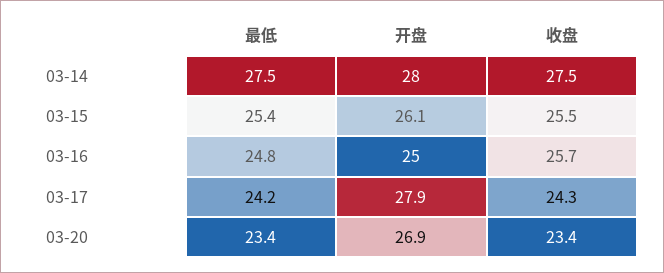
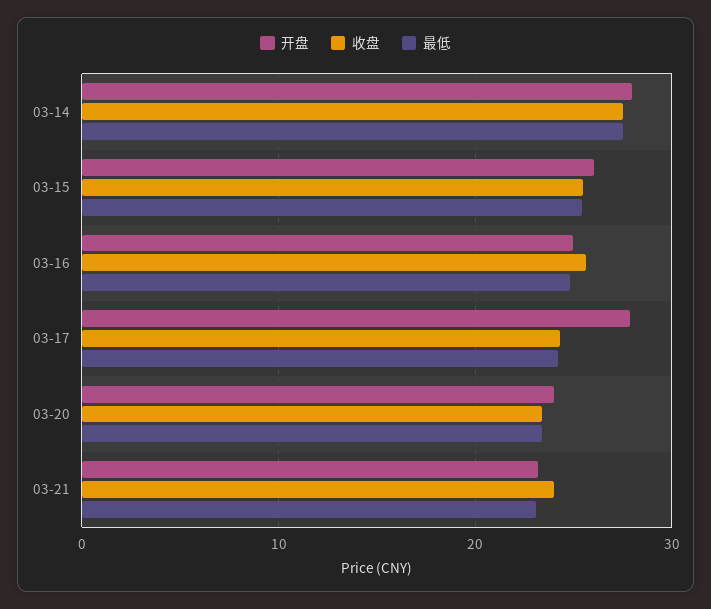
开盘, 03-20: 26.9 -> 24
开盘, 03-21: none -> 23
收盘, 03-21: none -> 24
最低, 03-21: none -> 23

